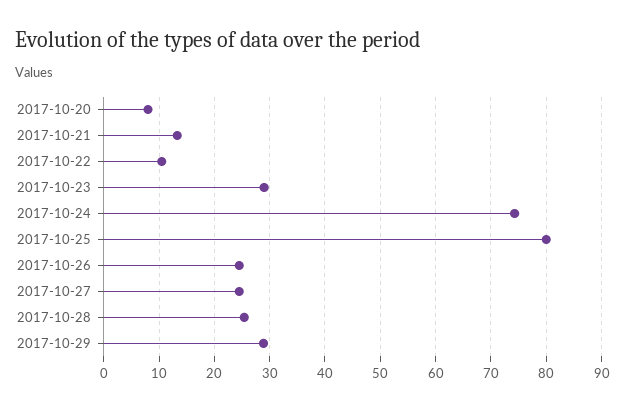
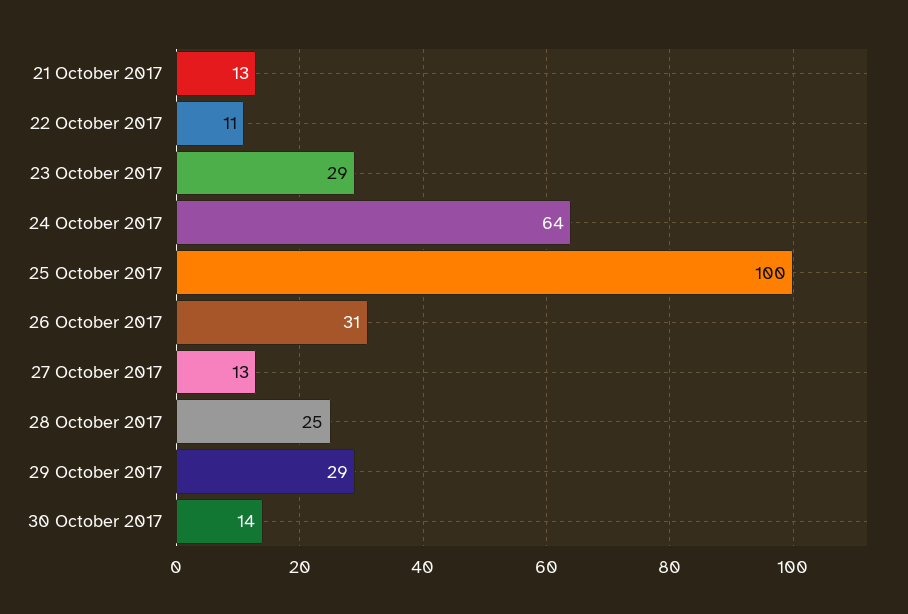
2017-10-20: 8 -> none
2017-10-24: 74 -> 64
2017-10-25: 80 -> 100
2017-10-26: 24 -> 31
2017-10-27: 24 -> 13
30 October 2017: none -> 14

